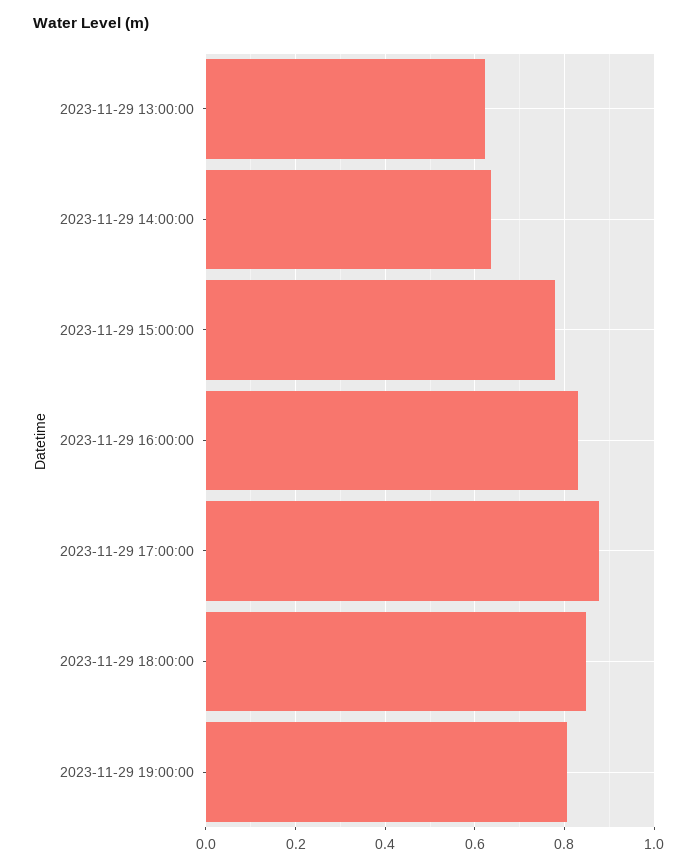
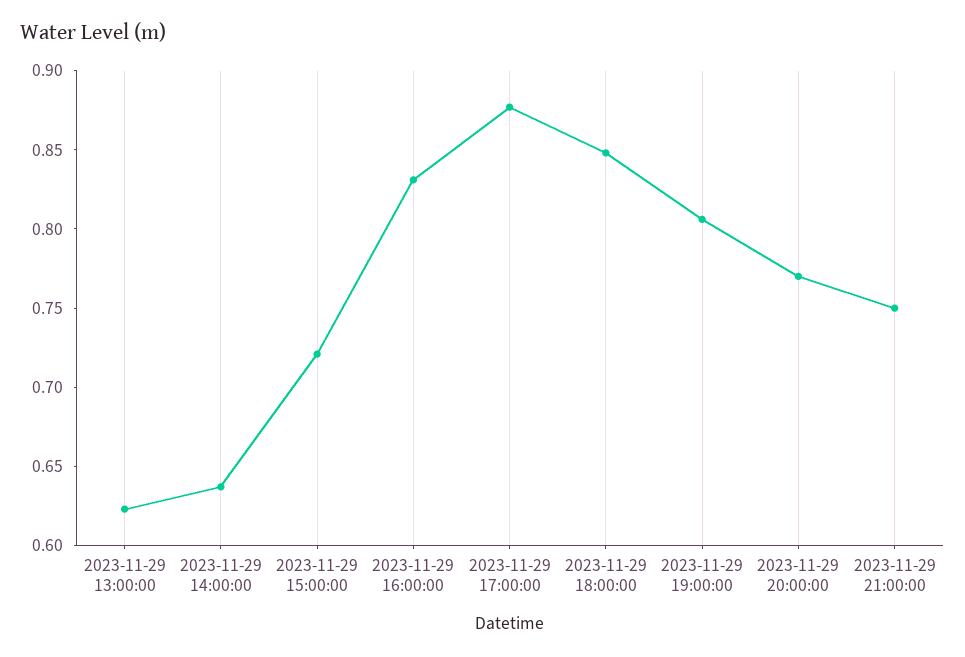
2023-11-29 15:00:00: 0.78 -> 0.72
2023-11-29 20:00:00: none -> 0.77
2023-11-29 21:00:00: none -> 0.75

